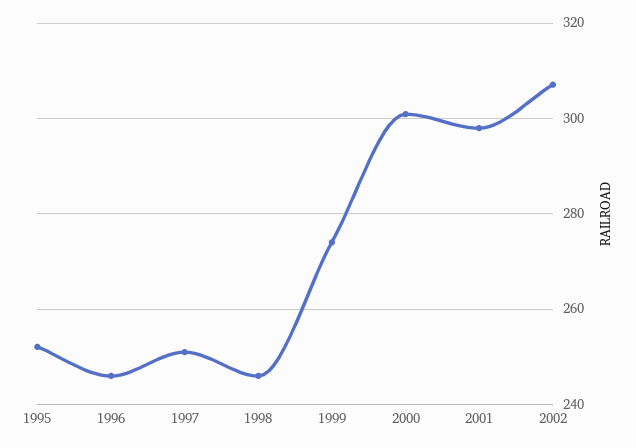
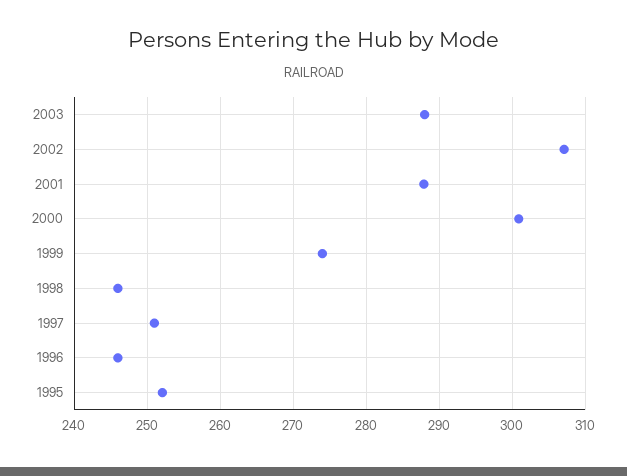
2001: 298 -> 288
2003: none -> 288

